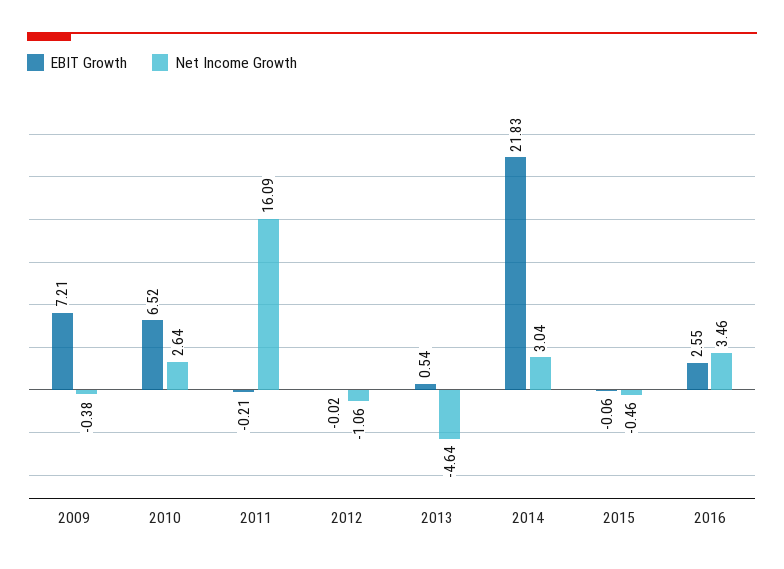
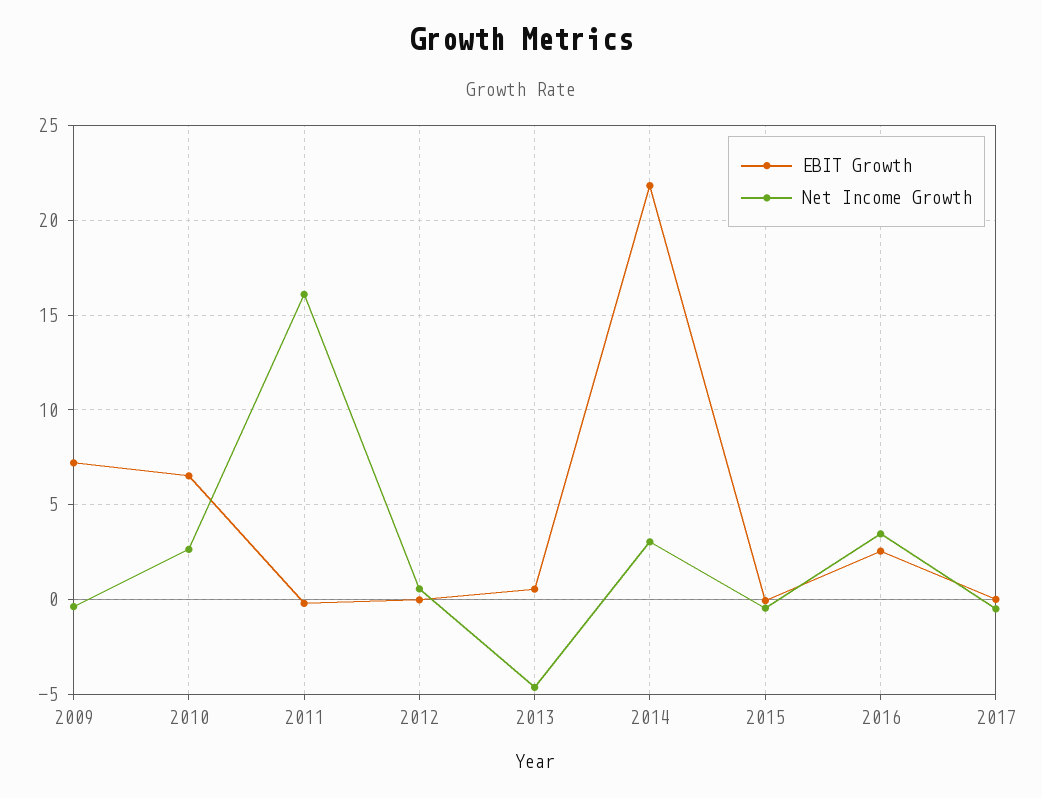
Net Income Growth, 2012: -1.06 -> 0.5
EBIT Growth, 2017: none -> 0
Net Income Growth, 2017: none -> -0.5

